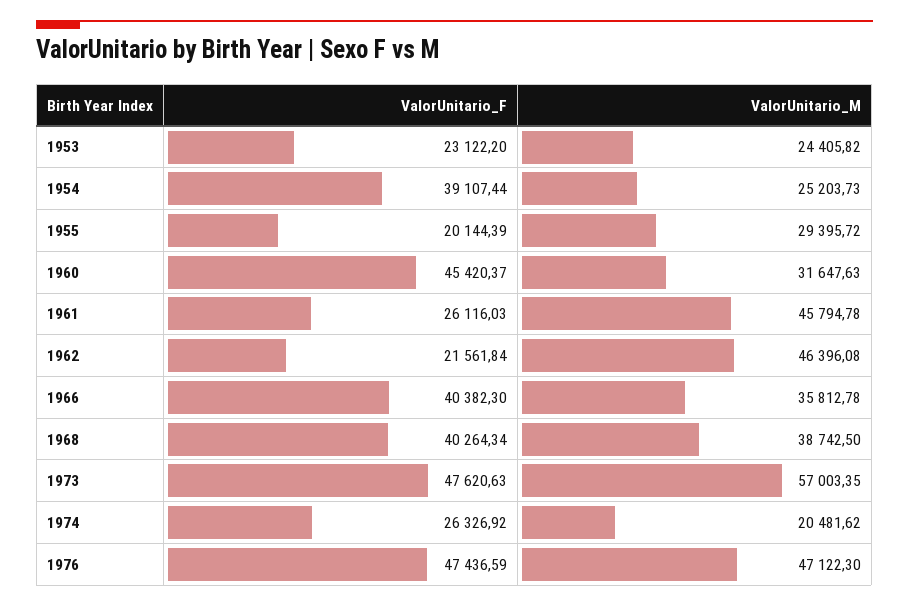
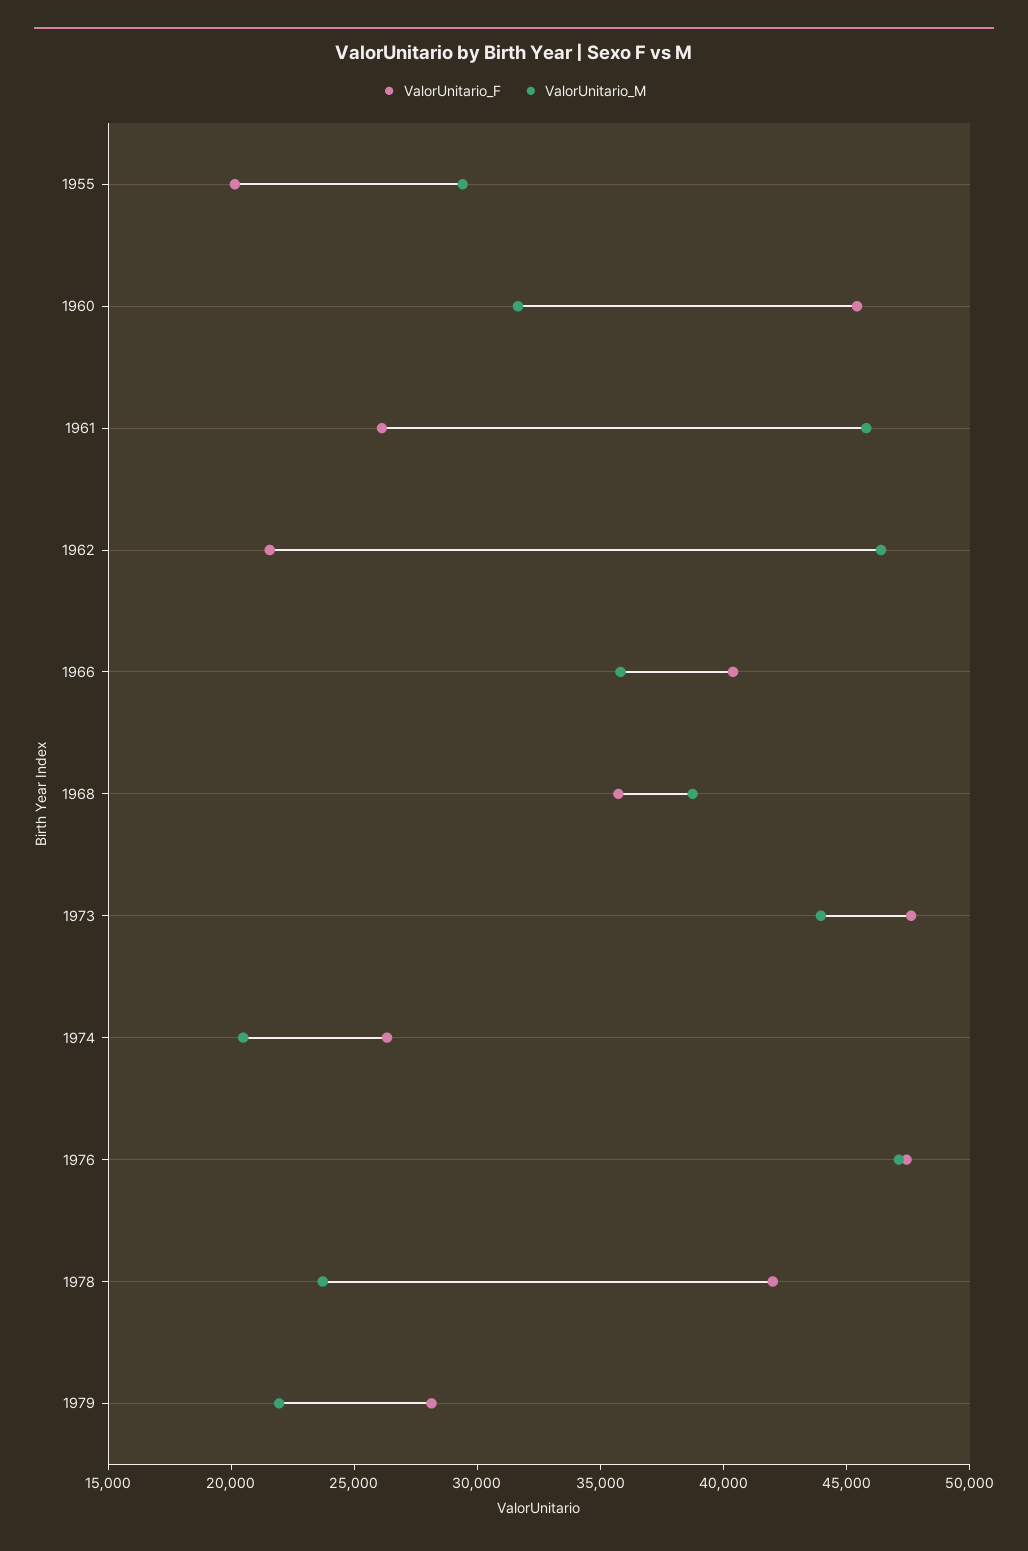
ValorUnitario_F, 1953: 23122.2 -> none
ValorUnitario_M, 1953: 24405.82 -> none
ValorUnitario_F, 1954: 39107.44 -> none
ValorUnitario_M, 1954: 25203.73 -> none
ValorUnitario_F, 1968: 40264.34 -> 36000
ValorUnitario_M, 1973: 57003.35 -> 44000
ValorUnitario_F, 1978: none -> 42000
ValorUnitario_M, 1978: none -> 24000
ValorUnitario_F, 1979: none -> 28000
ValorUnitario_M, 1979: none -> 22000

